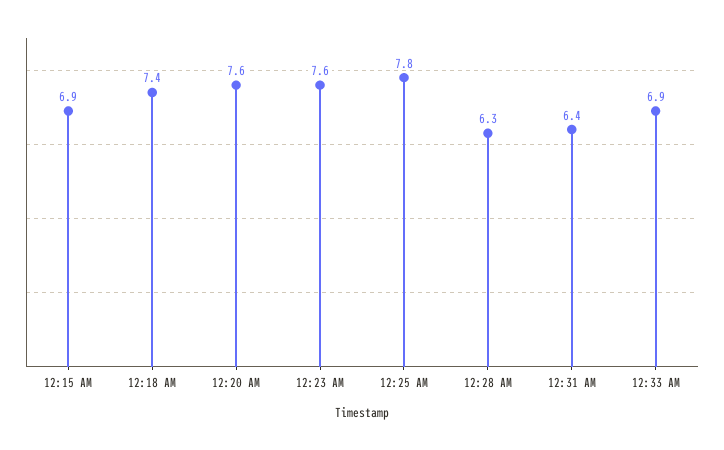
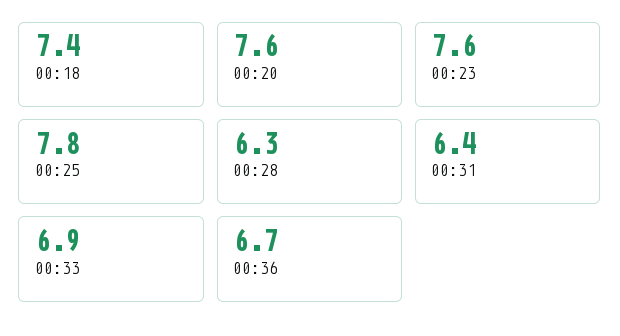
12:15 AM: 6.9 -> none
00:36: none -> 6.7

